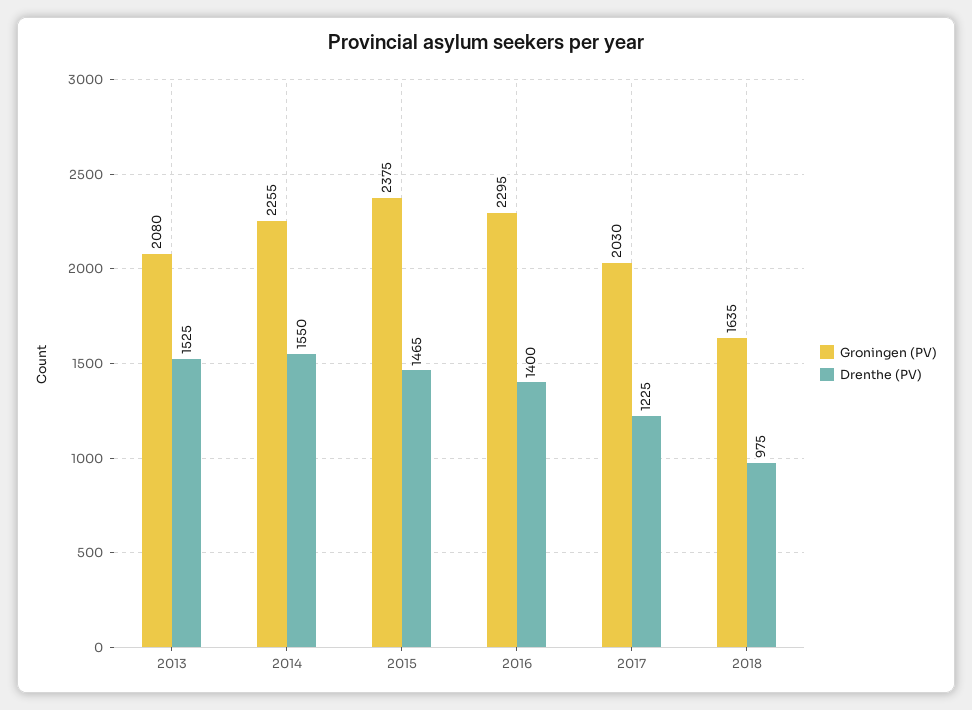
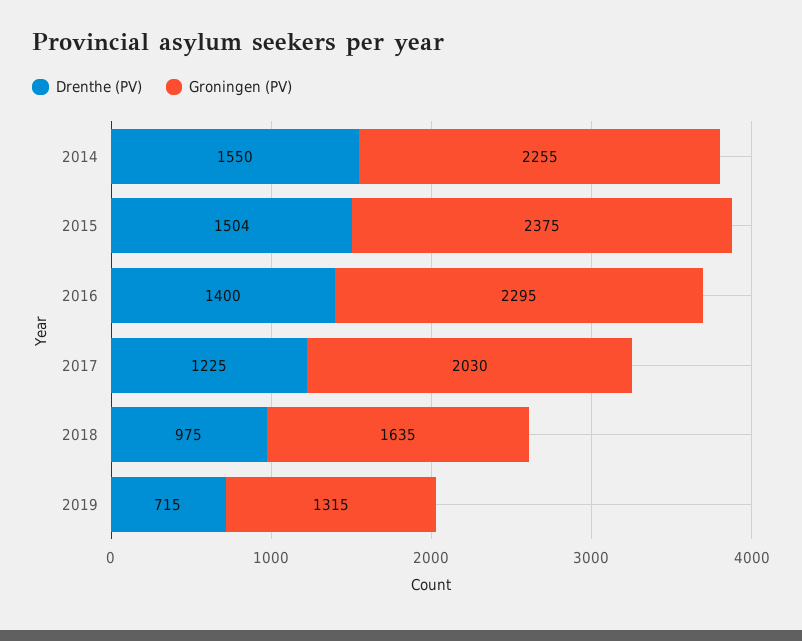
Groningen (PV), 2013: 2080 -> none
Drenthe (PV), 2013: 1525 -> none
Drenthe (PV), 2015: 1465 -> 1504
Drenthe (PV), 2019: none -> 715
Groningen (PV), 2019: none -> 1315

